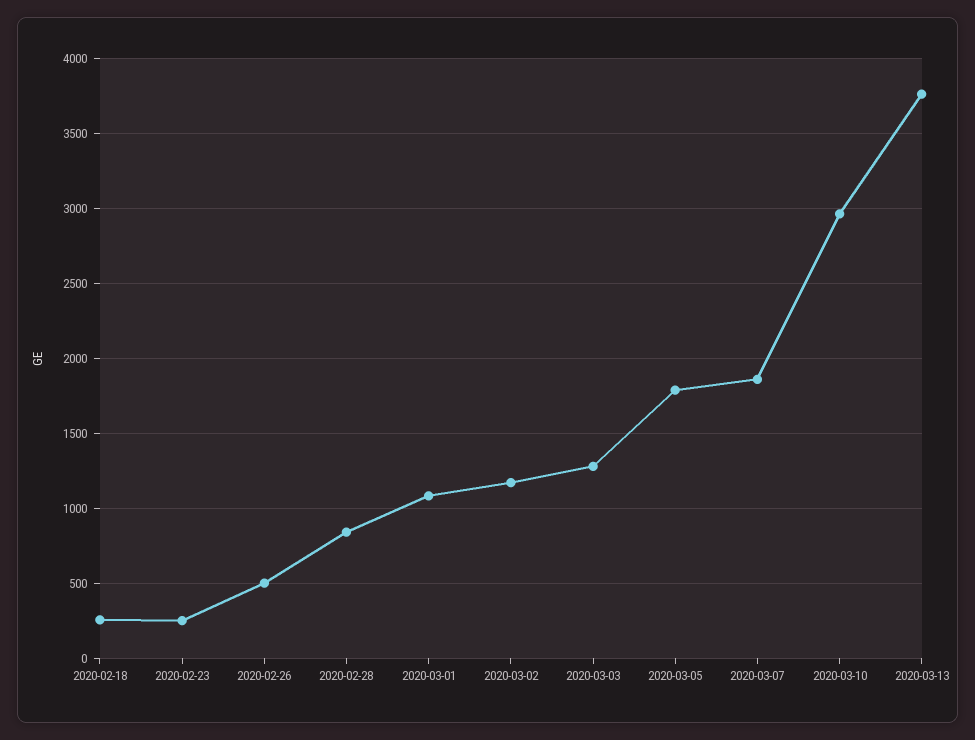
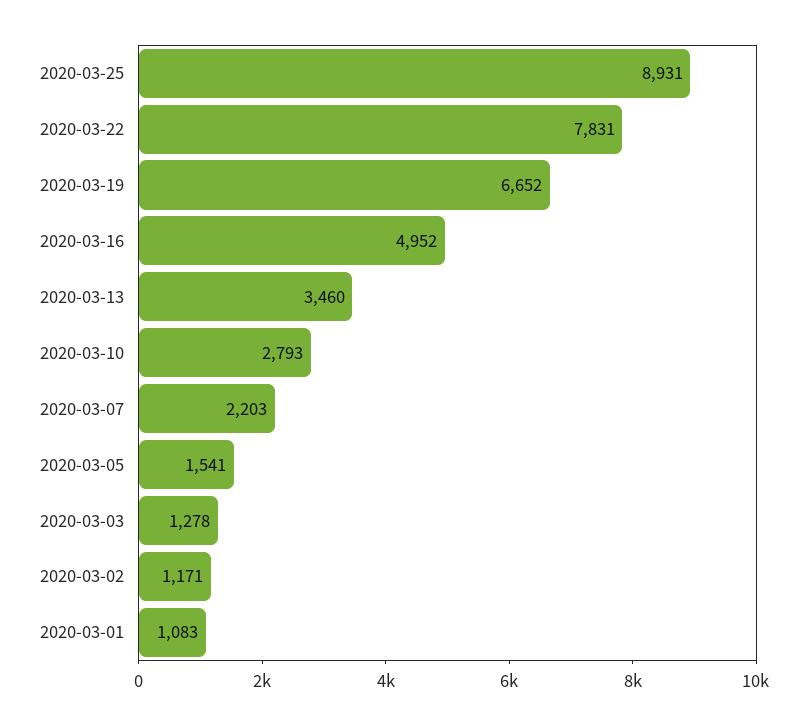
2020-02-18: 250 -> none
2020-02-23: 250 -> none
2020-02-26: 500 -> none
2020-02-28: 850 -> none
2020-03-05: 1800 -> 1541
2020-03-07: 1850 -> 2203
2020-03-10: 2950 -> 2793
2020-03-13: 3750 -> 3460
2020-03-25: none -> 8931
2020-03-22: none -> 7831
2020-03-19: none -> 6652
2020-03-16: none -> 4952

